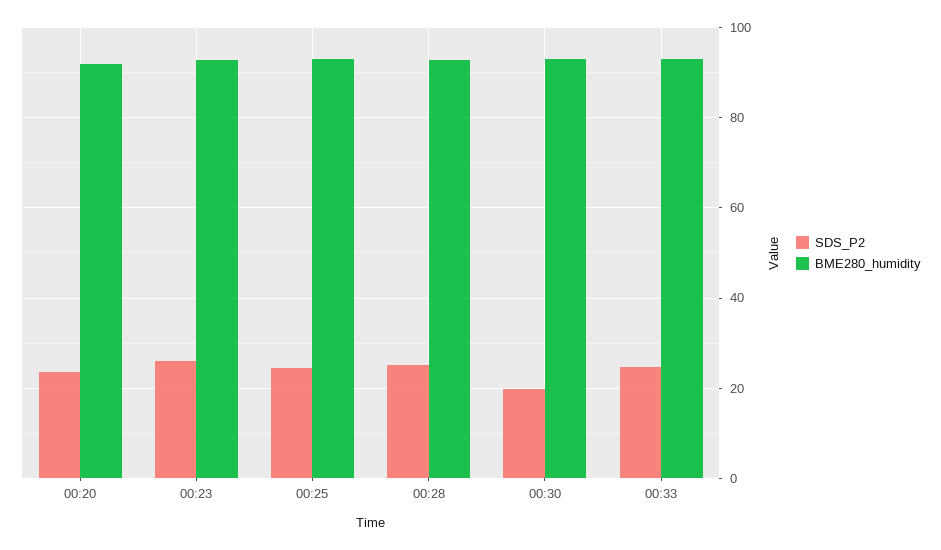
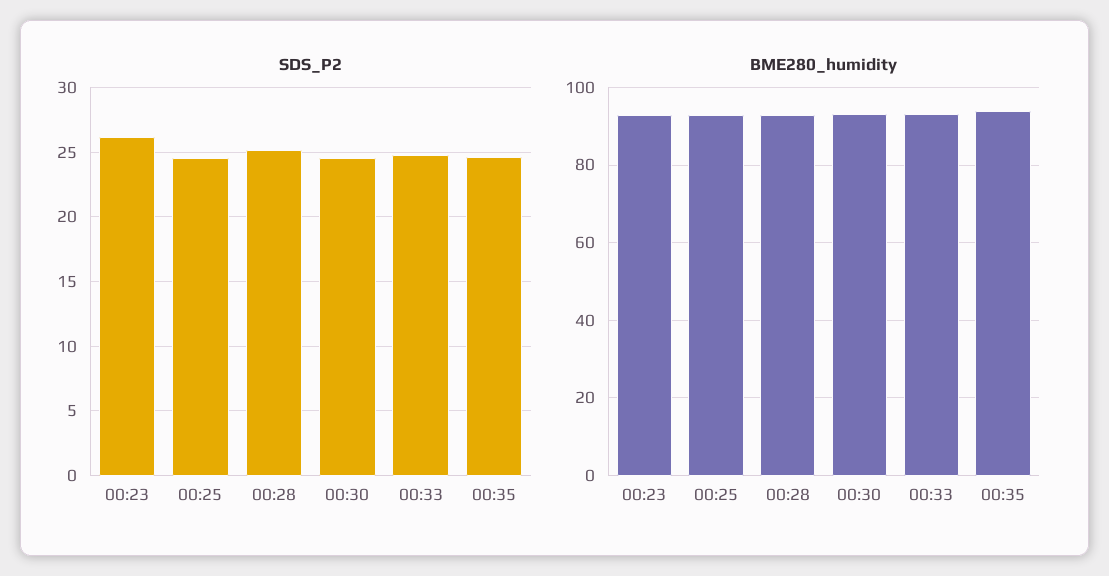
SDS_P2, 00:20: 24 -> none
BME280_humidity, 00:20: 92 -> none
SDS_P2, 00:30: 20 -> 24.5
SDS_P2, 00:35: none -> 24.5
BME280_humidity, 00:35: none -> 94

